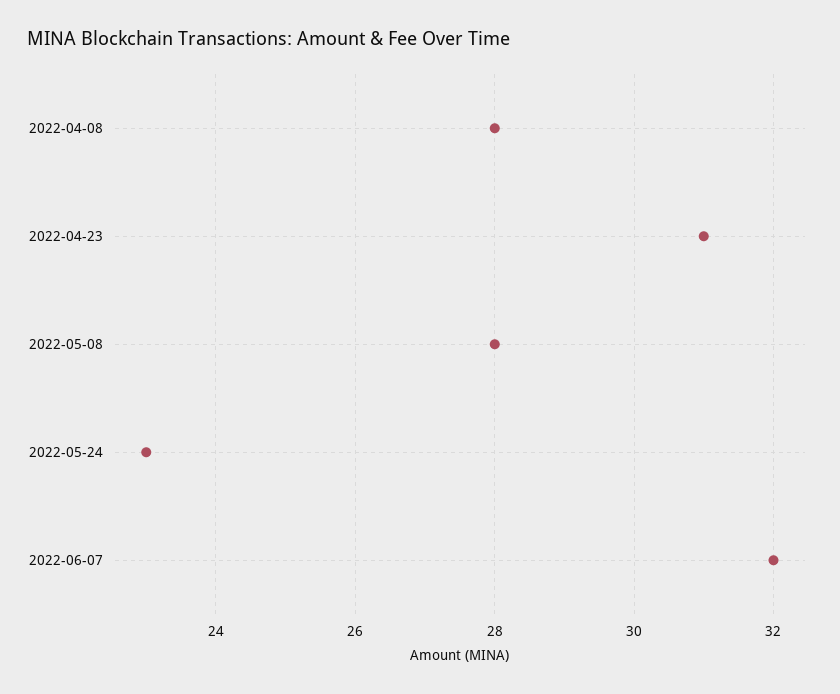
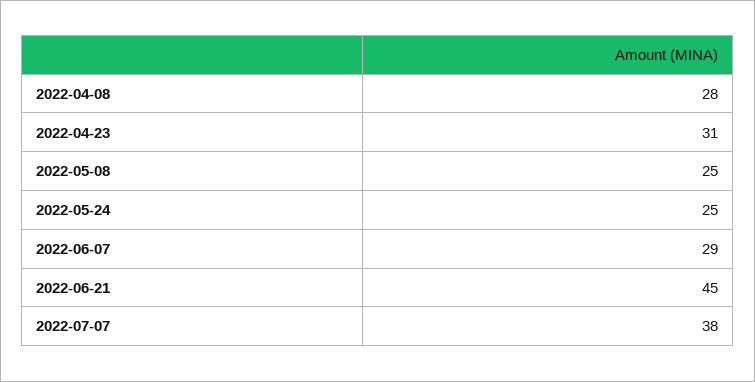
2022-05-08: 28 -> 25
2022-05-24: 23 -> 25
2022-06-07: 32 -> 29
2022-06-21: none -> 45
2022-07-07: none -> 38

